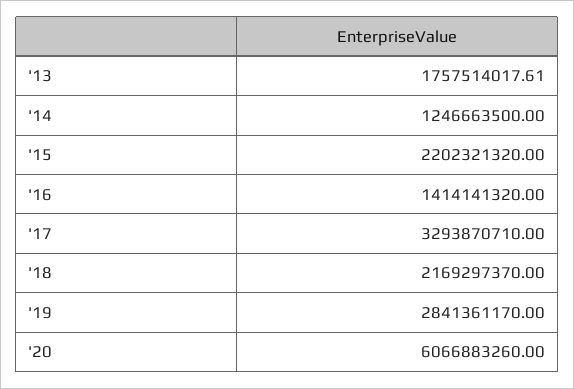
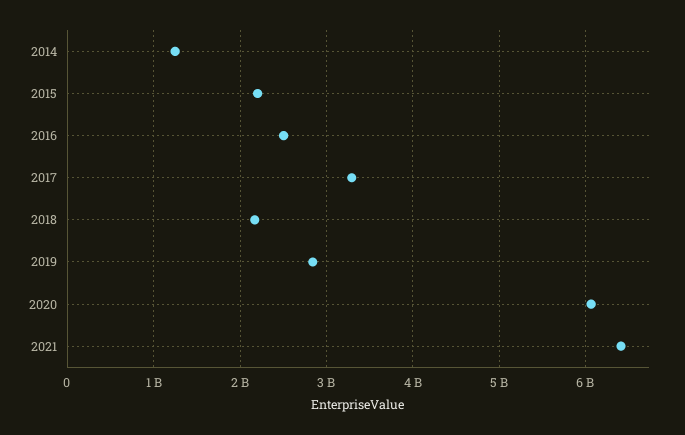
'13: 1757514017.61 -> none
'16: 1414141320 -> 2500000000
2021: none -> 6400000000

